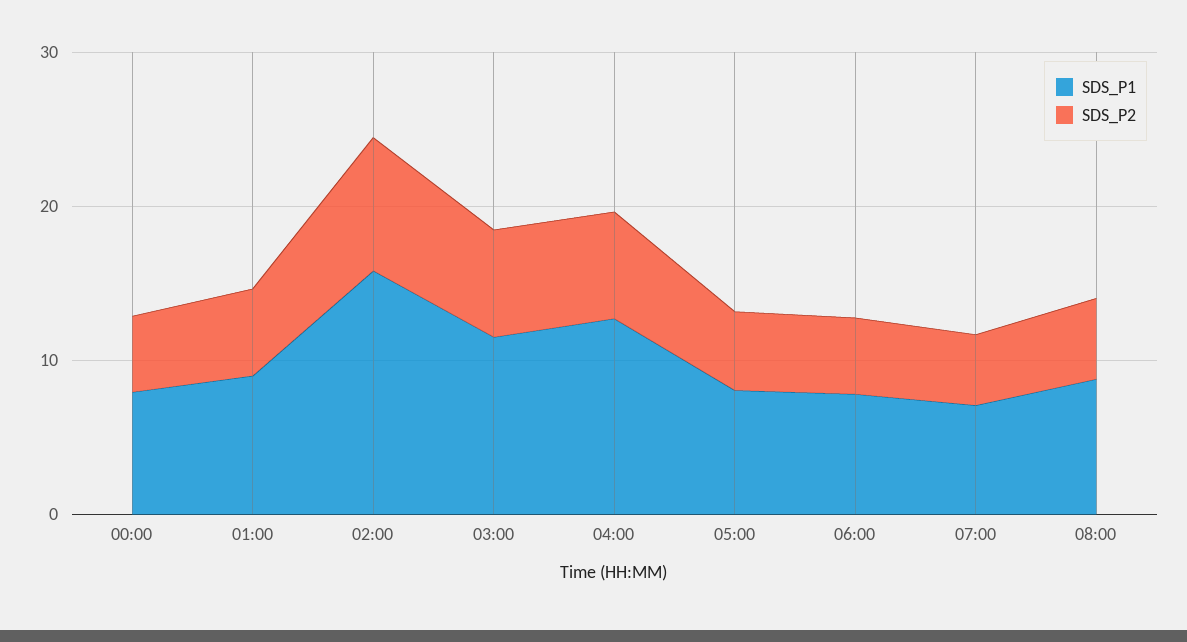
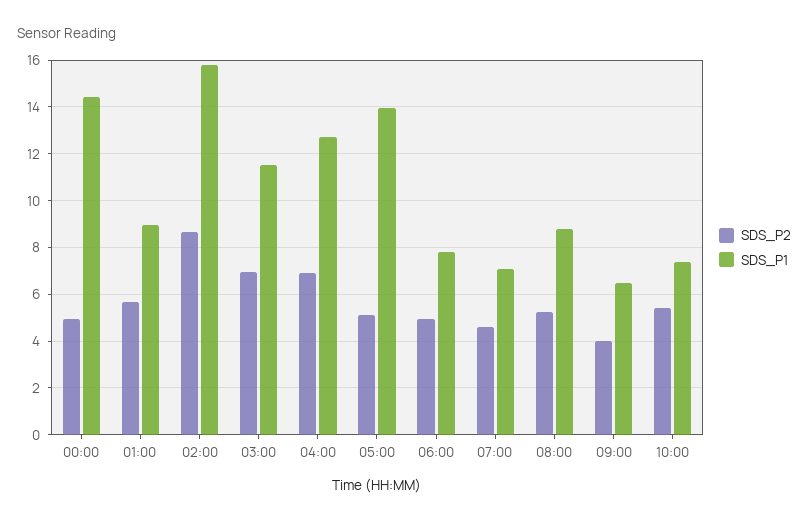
SDS_P1, 00:00: 8 -> 14.5
SDS_P1, 05:00: 8 -> 14
SDS_P2, 09:00: none -> 4
SDS_P1, 09:00: none -> 6.5
SDS_P2, 10:00: none -> 5.5
SDS_P1, 10:00: none -> 7.5

